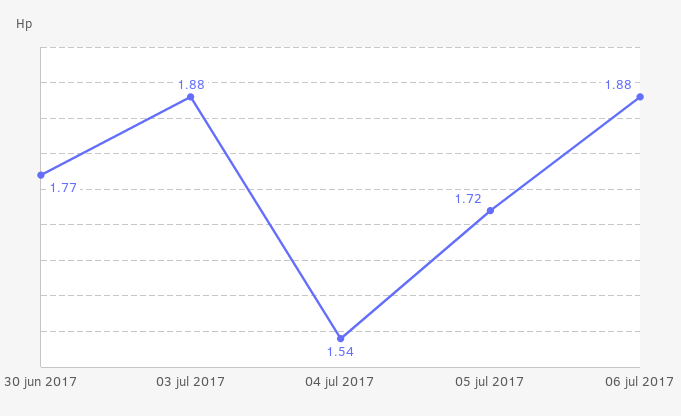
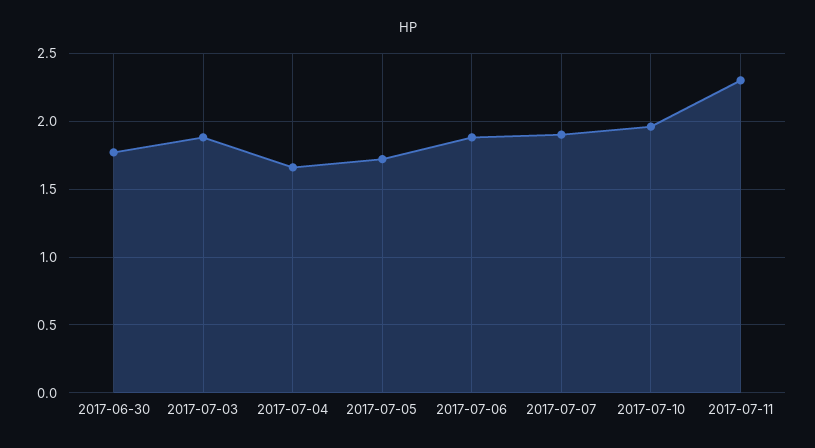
04 jul 2017: 1.54 -> 1.65
2017-07-07: none -> 1.9
2017-07-10: none -> 1.95
2017-07-11: none -> 2.3

